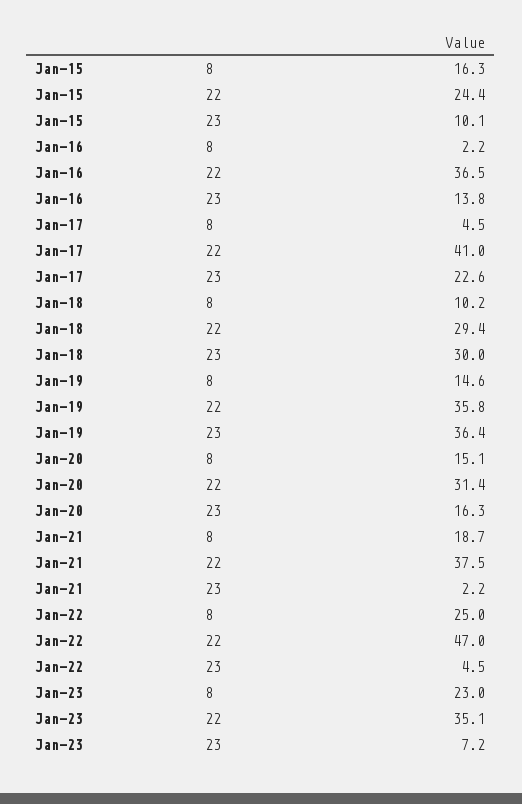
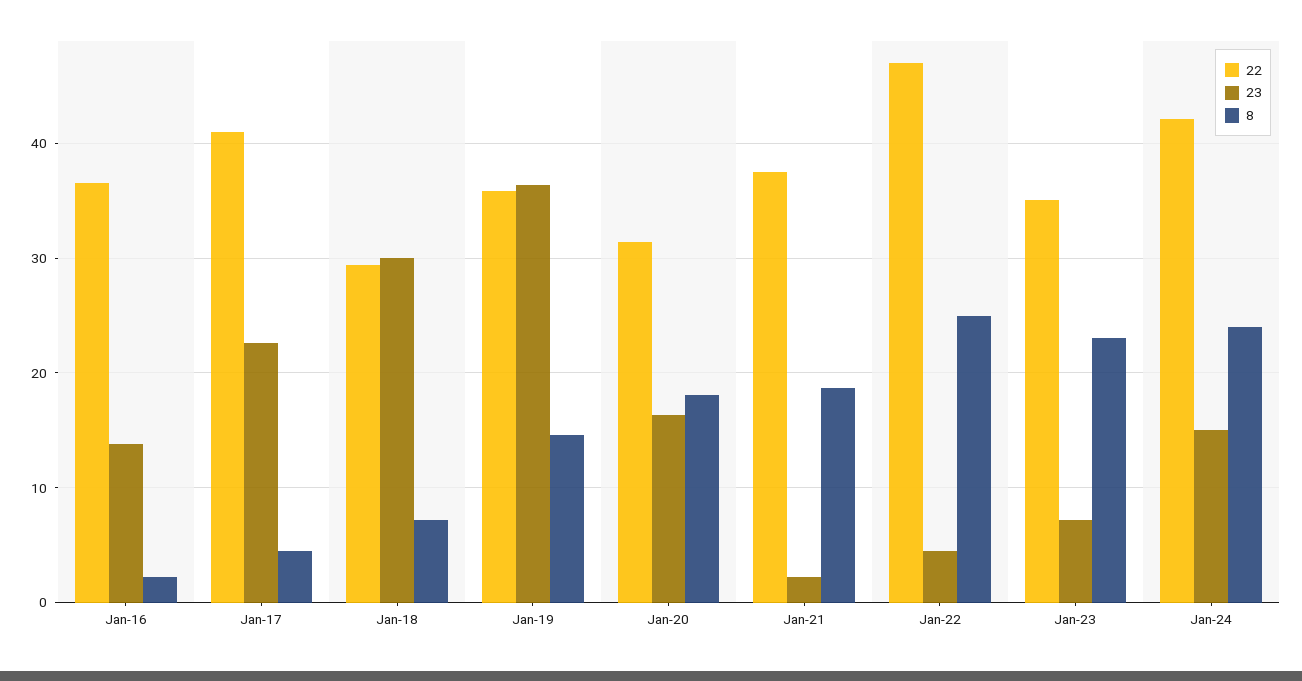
8, Jan-15: 16.3 -> none
22, Jan-15: 24.4 -> none
23, Jan-15: 10.1 -> none
8, Jan-18: 10.2 -> 7
8, Jan-20: 15.1 -> 18
22, Jan-24: none -> 42
23, Jan-24: none -> 15
8, Jan-24: none -> 24

